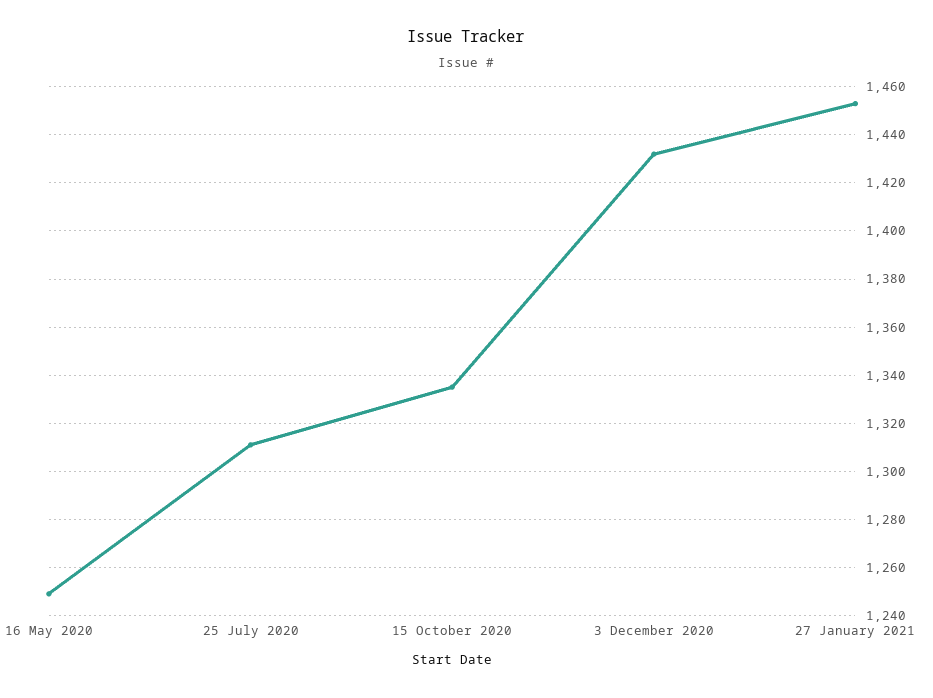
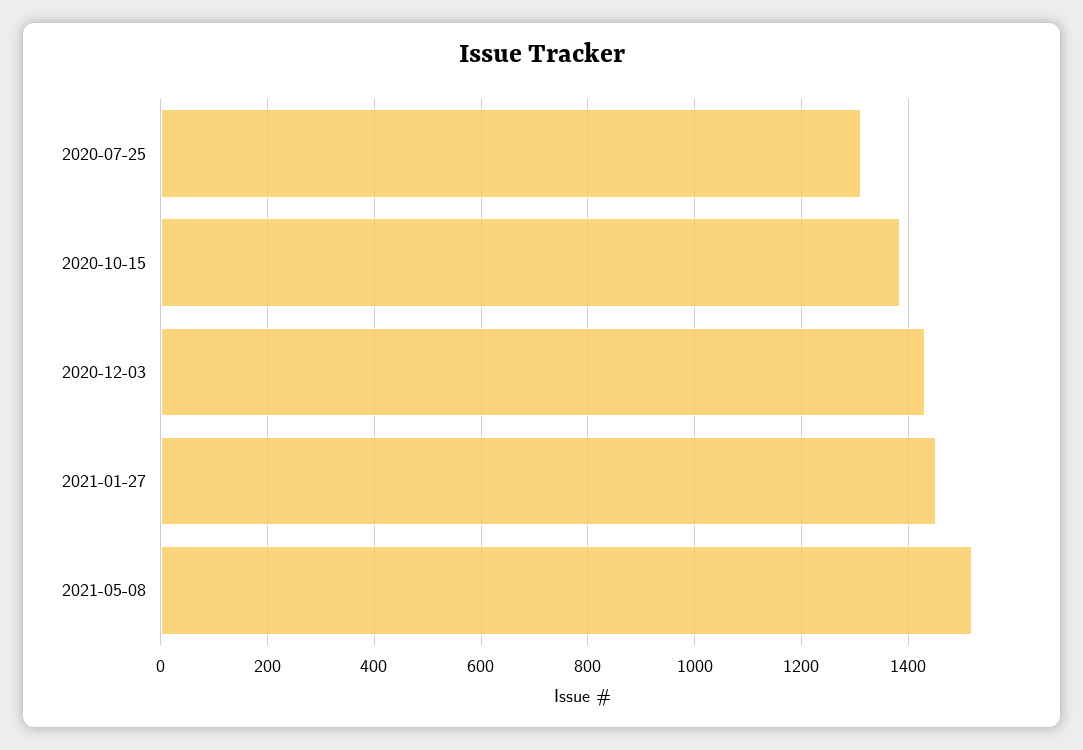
16 May 2020: 1250 -> none
15 October 2020: 1335 -> 1380
2021-05-08: none -> 1520

